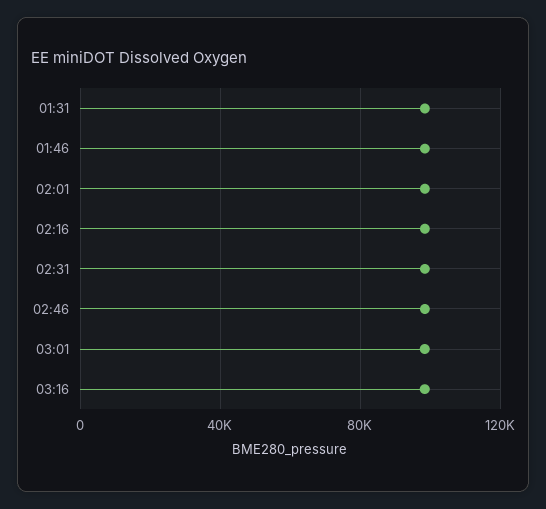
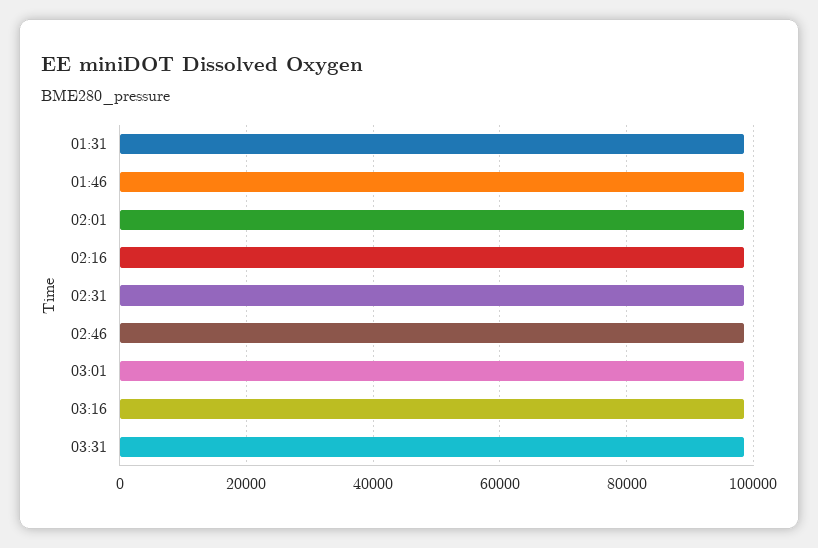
03:31: none -> 98000

